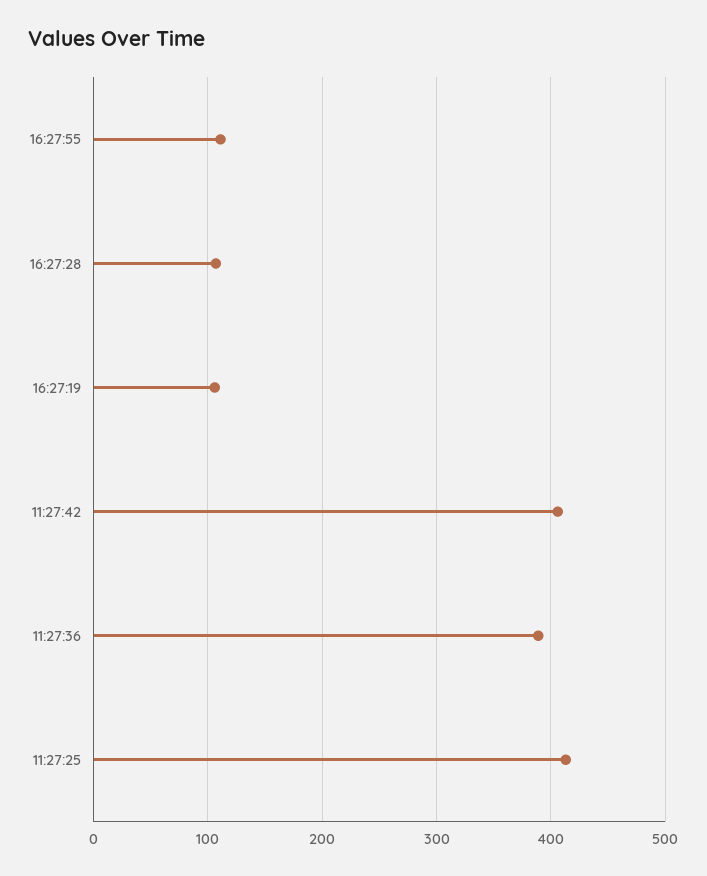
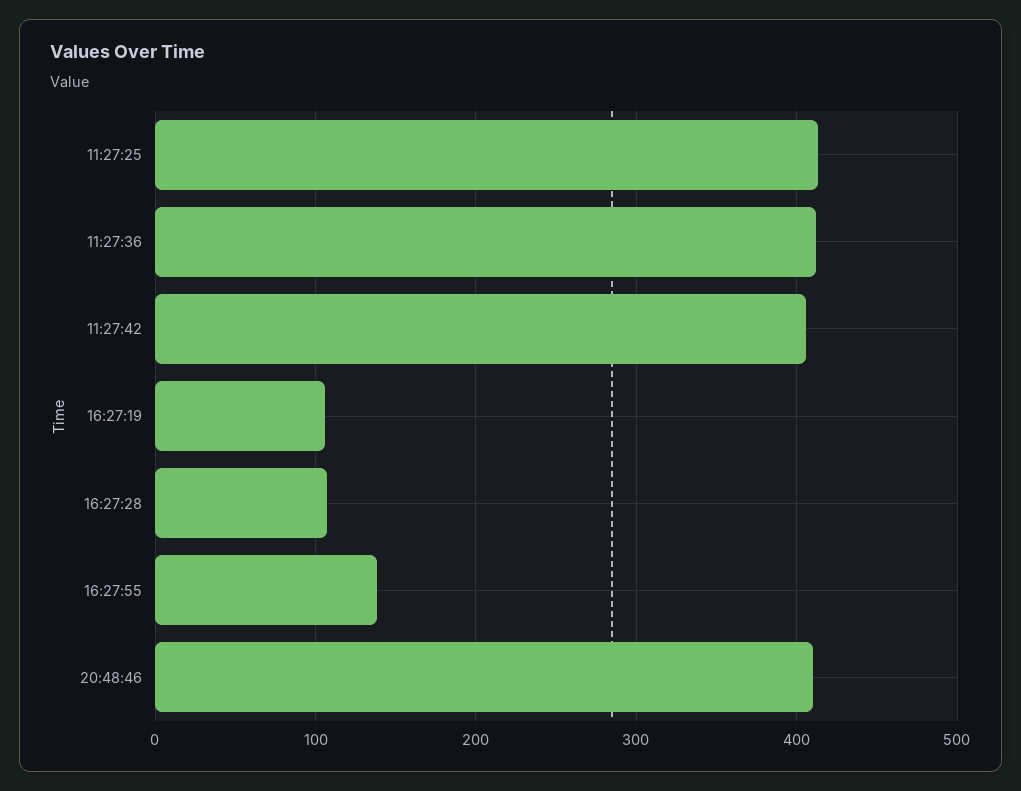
16:27:55: 110 -> 140
11:27:36: 390 -> 410
20:48:46: none -> 410

